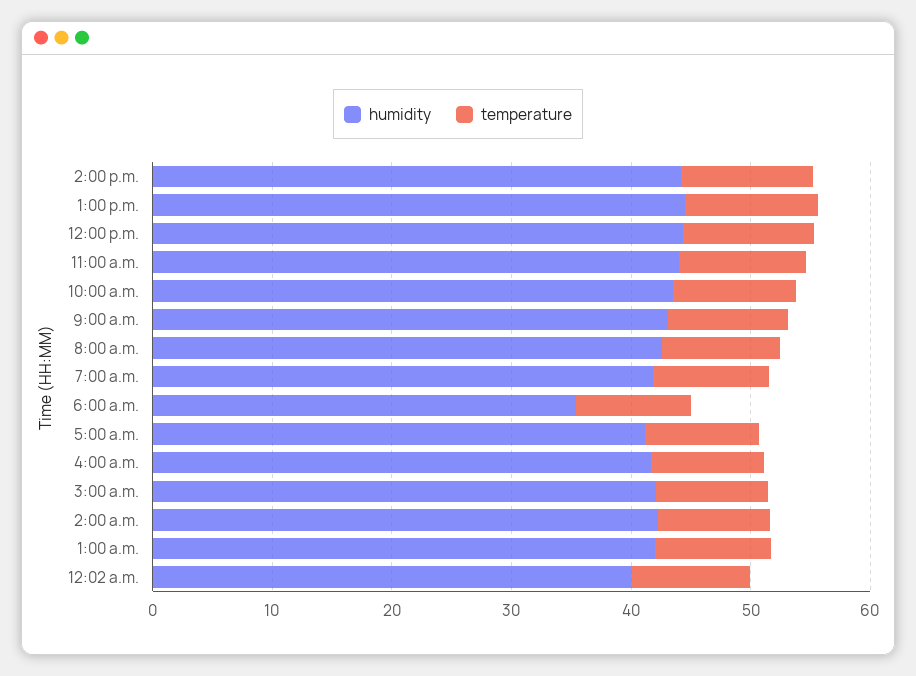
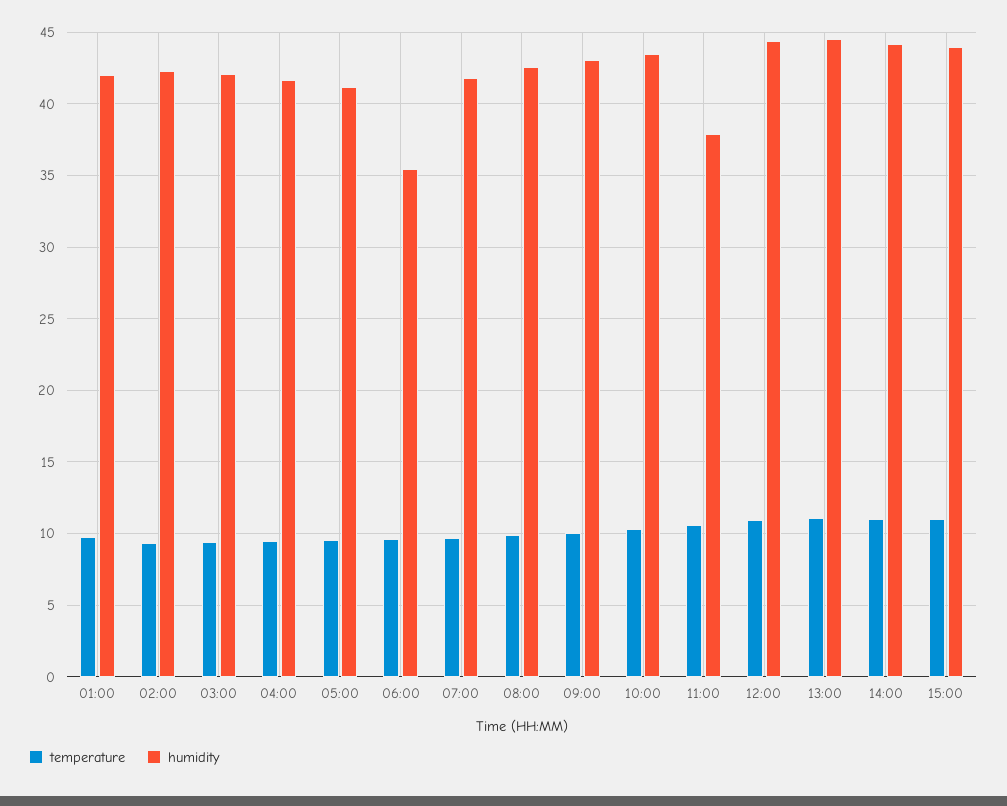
humidity, 11:00 a.m.: 44 -> 38
humidity, 12:02 a.m.: 40 -> none
temperature, 12:02 a.m.: 10 -> none
temperature, 15:00: none -> 11
humidity, 15:00: none -> 44

